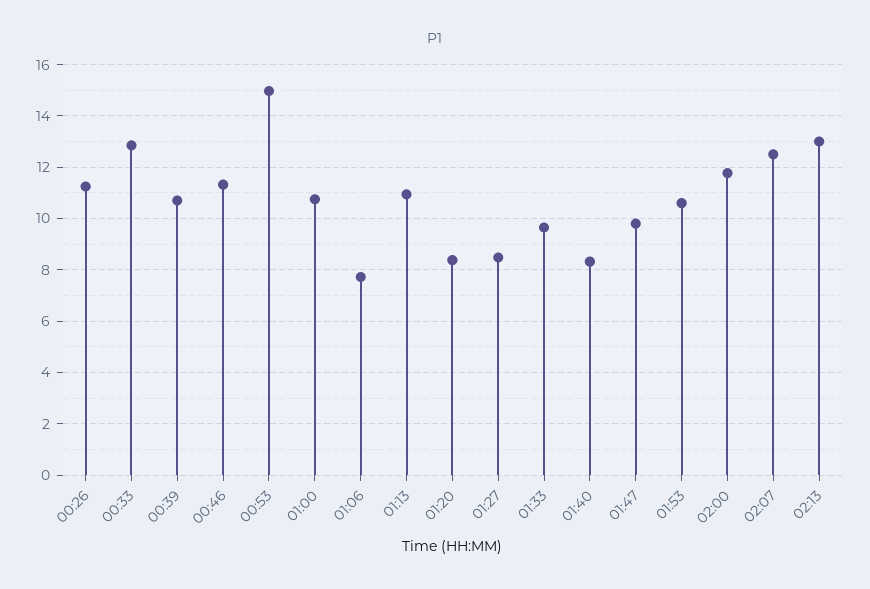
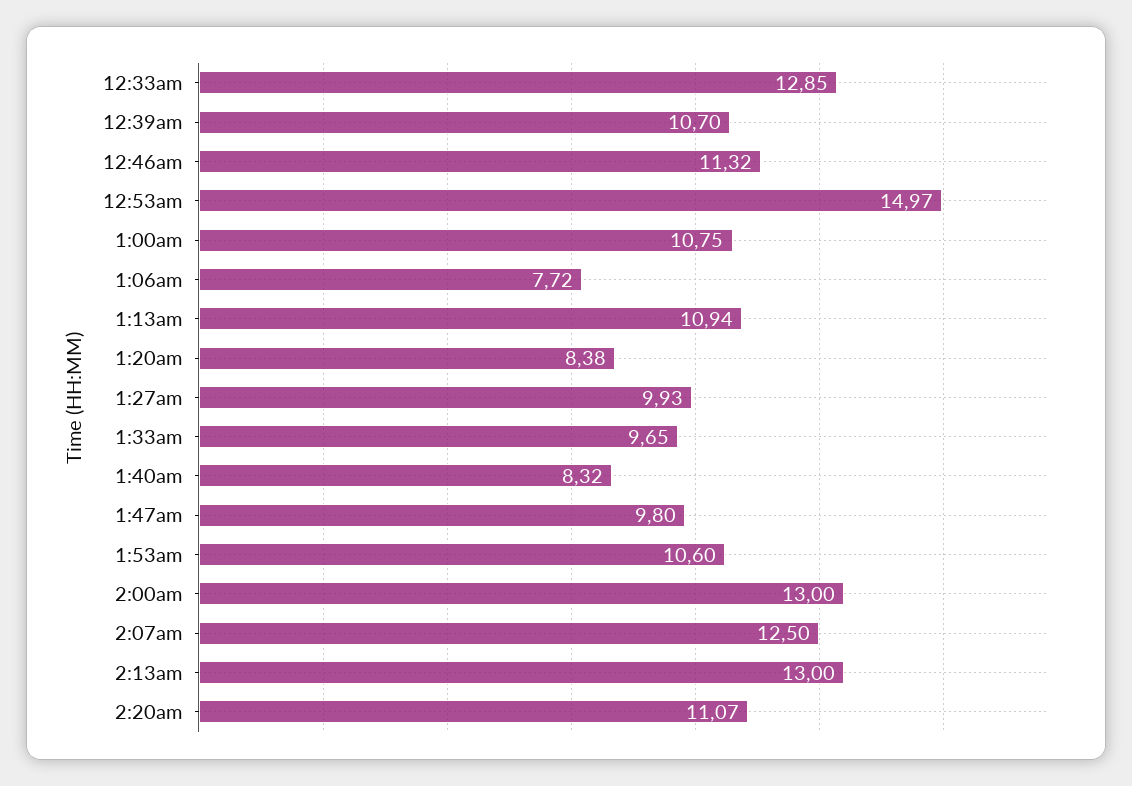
00:26: 11.25 -> none
01:27: 8.5 -> 9.93
02:00: 11.75 -> 13
2:20am: none -> 11.07

